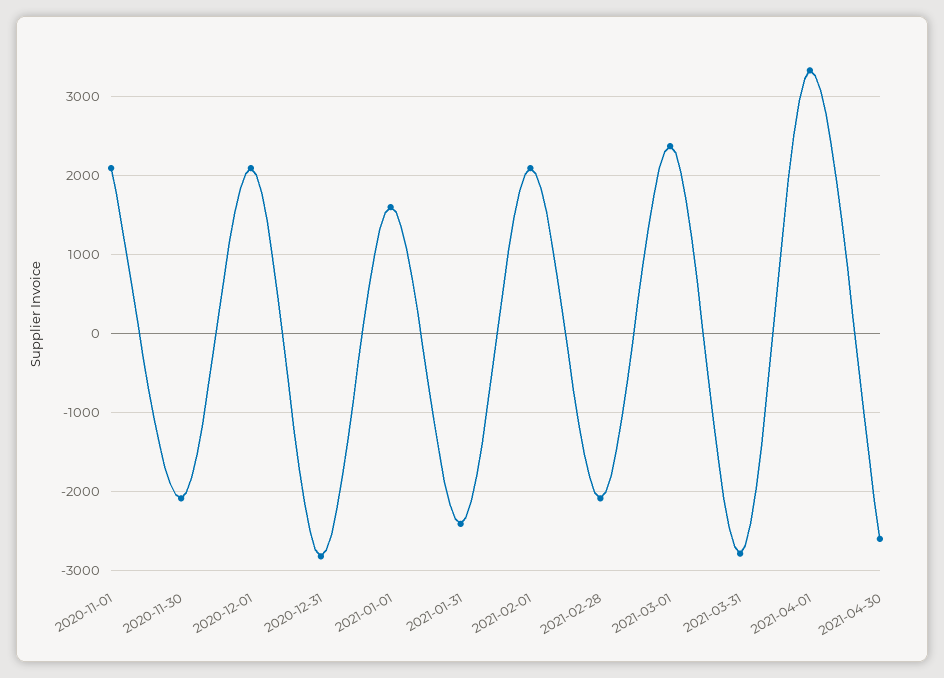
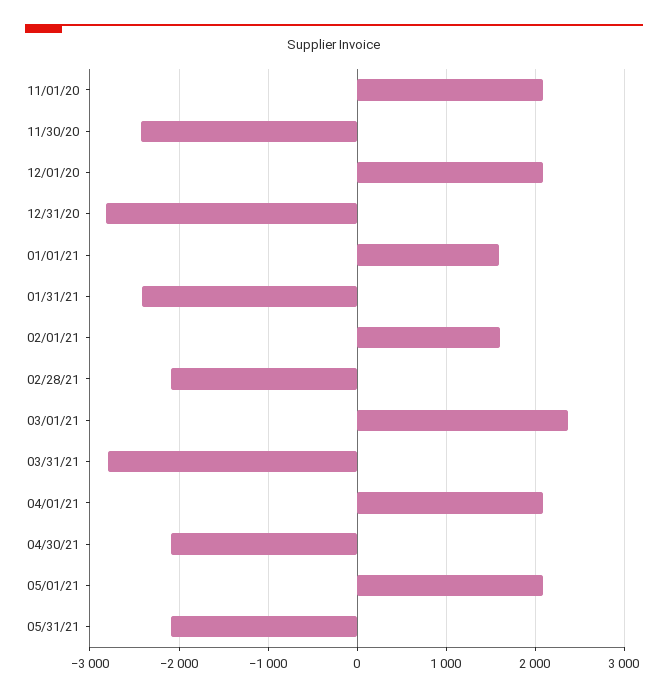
2020-11-30: -2100 -> -2400
2021-02-01: 2100 -> 1600
2021-04-01: 3300 -> 2100
2021-04-30: -2600 -> -2100
05/01/21: none -> 2100
05/31/21: none -> -2100

